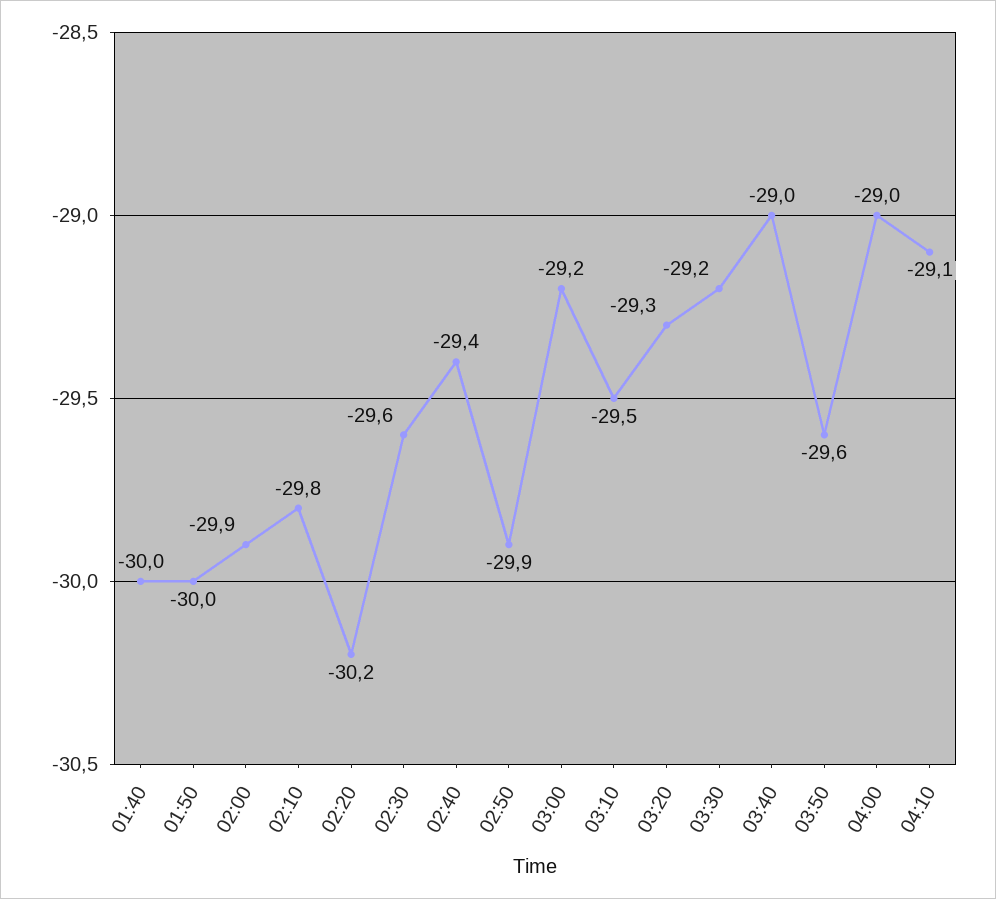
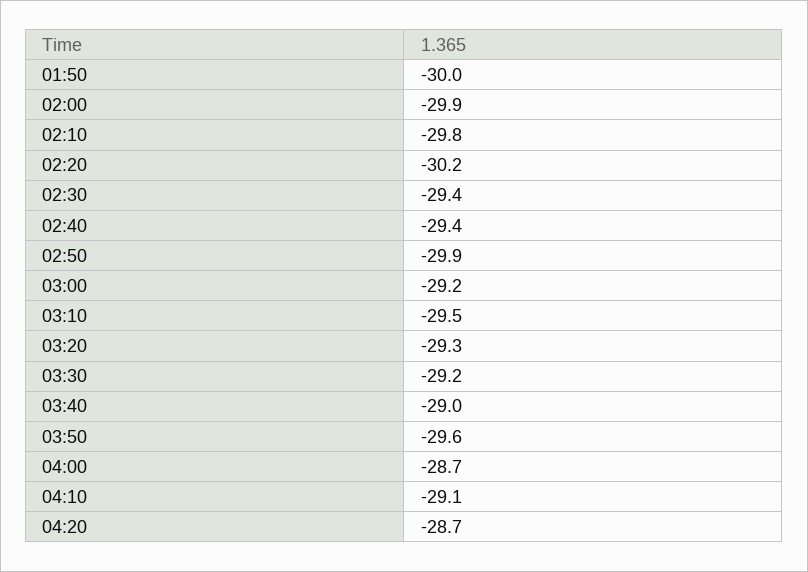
01:40: -30 -> none
02:30: -29.6 -> -29.4
04:00: -29 -> -28.7
04:20: none -> -28.7

